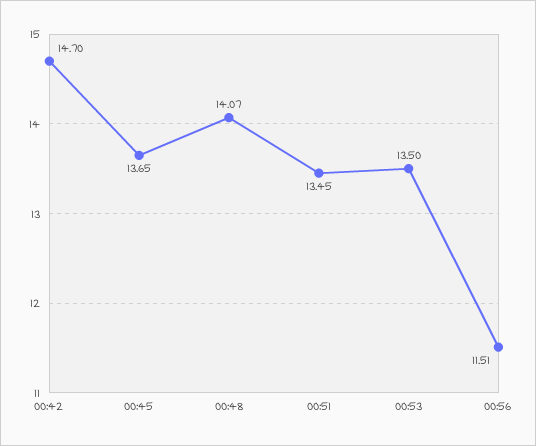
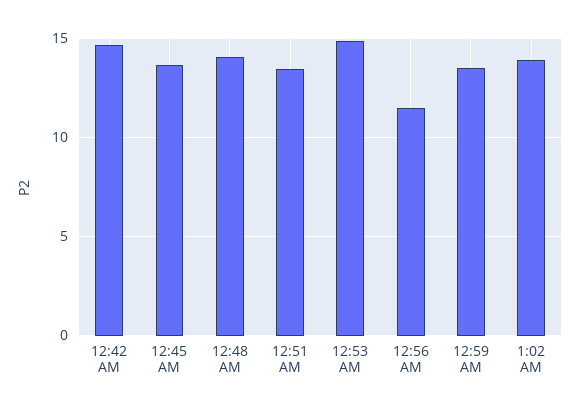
00:53: 13.5 -> 15
12:59 AM: none -> 13.5
1:02 AM: none -> 14

